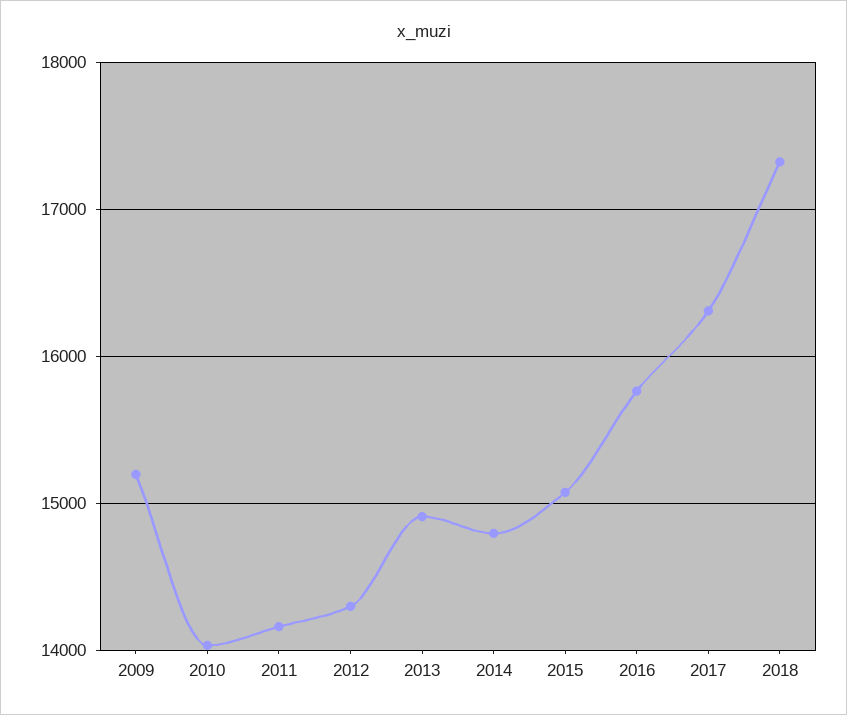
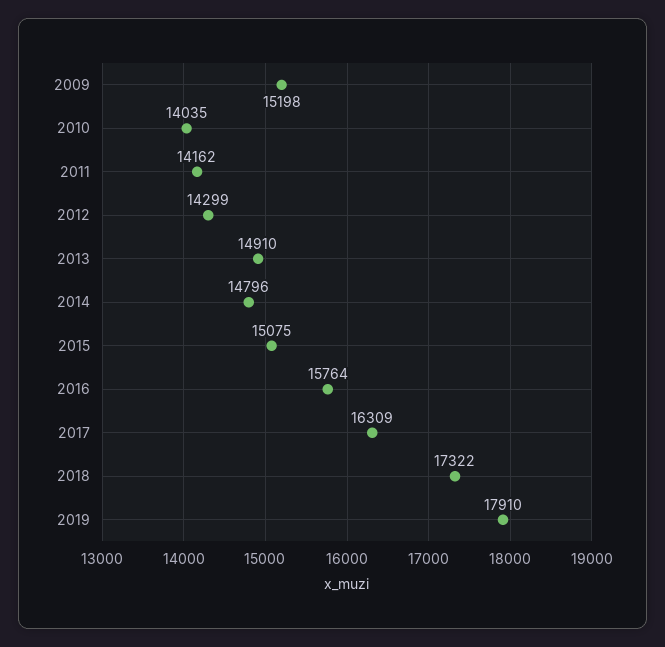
2019: none -> 17910

